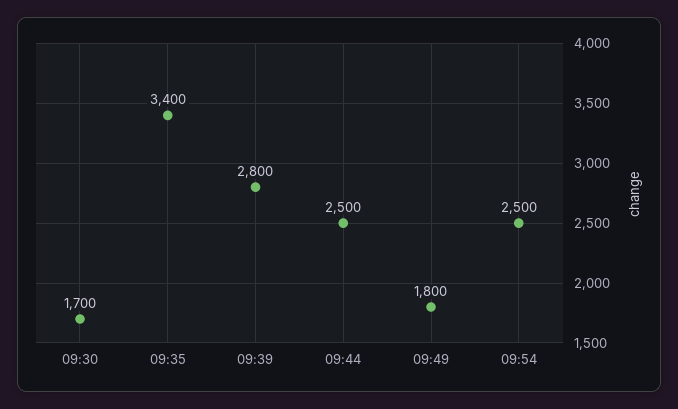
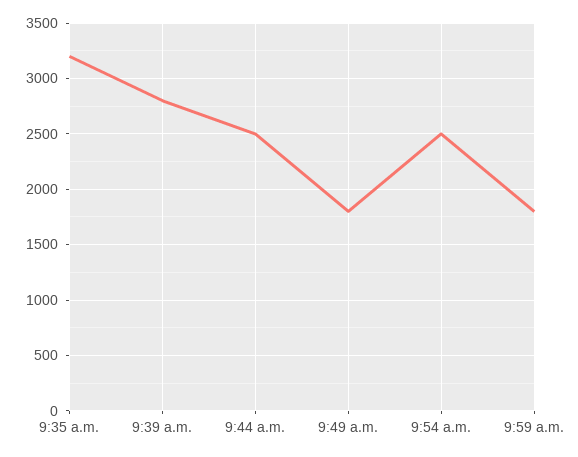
09:30: 1700 -> none
09:35: 3400 -> 3200
9:59 a.m.: none -> 1800

